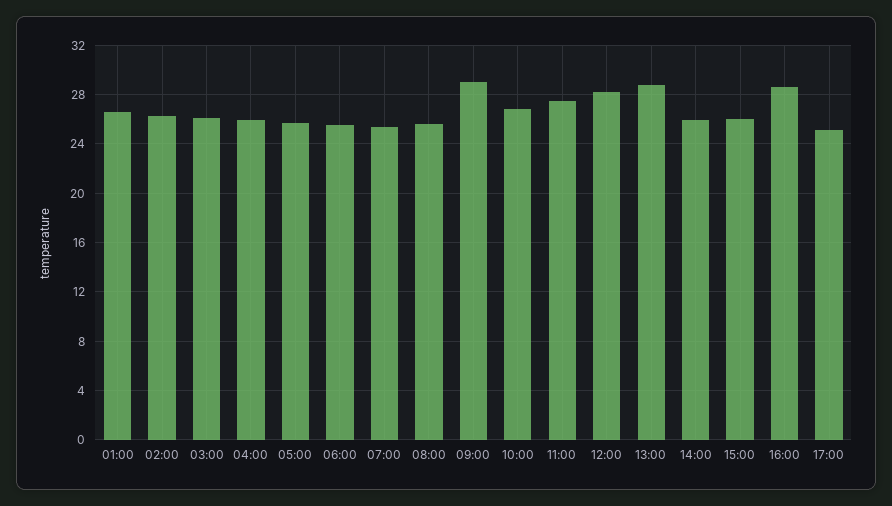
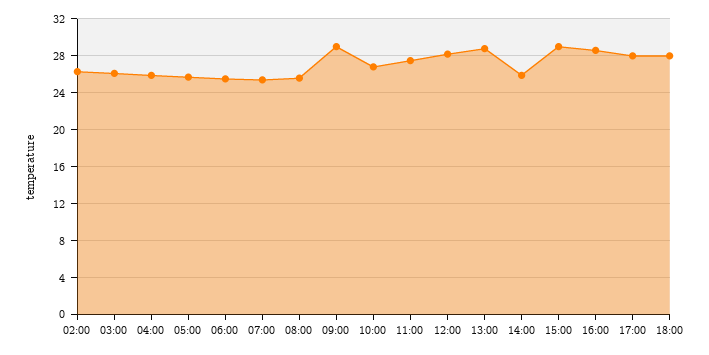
01:00: 26.5 -> none
15:00: 26 -> 29
17:00: 25 -> 28
18:00: none -> 28

